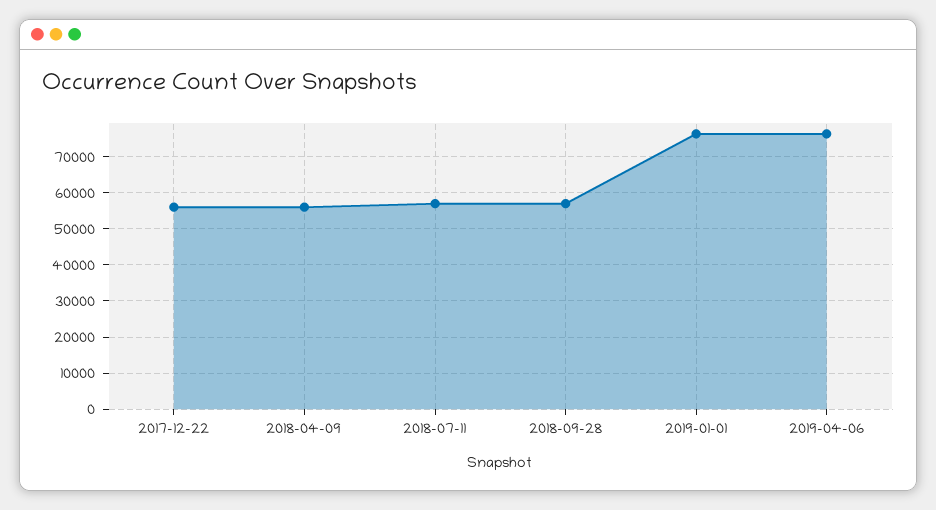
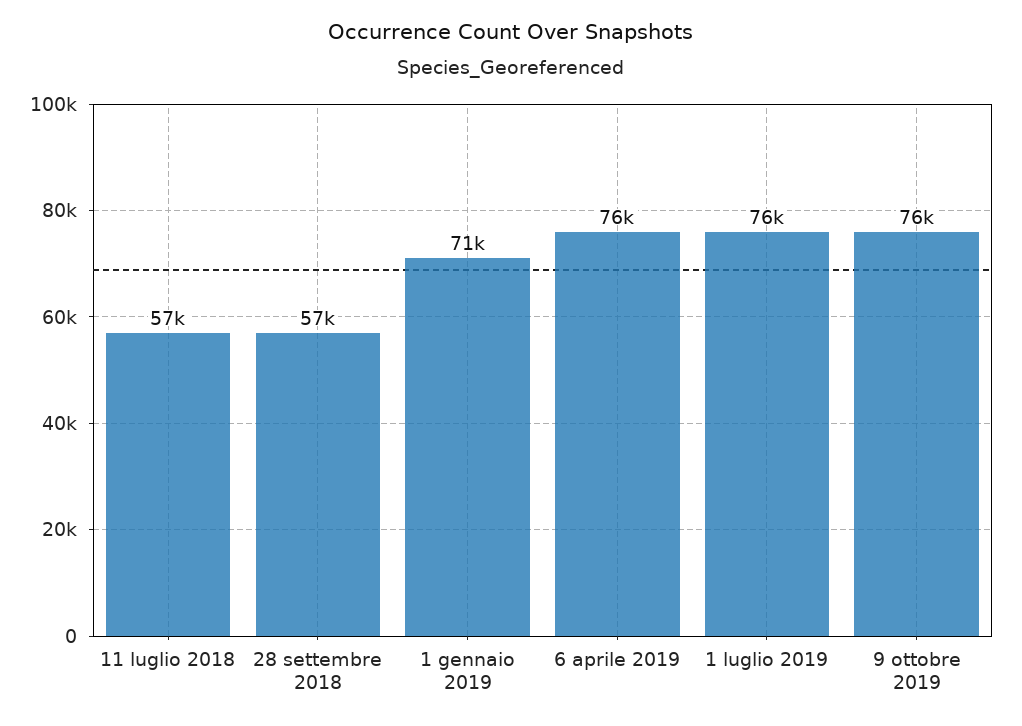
2017-12-22: 56000 -> none
2018-04-09: 56000 -> none
2019-01-01: 76000 -> 71000
1 luglio 2019: none -> 76000
9 ottobre 2019: none -> 76000

